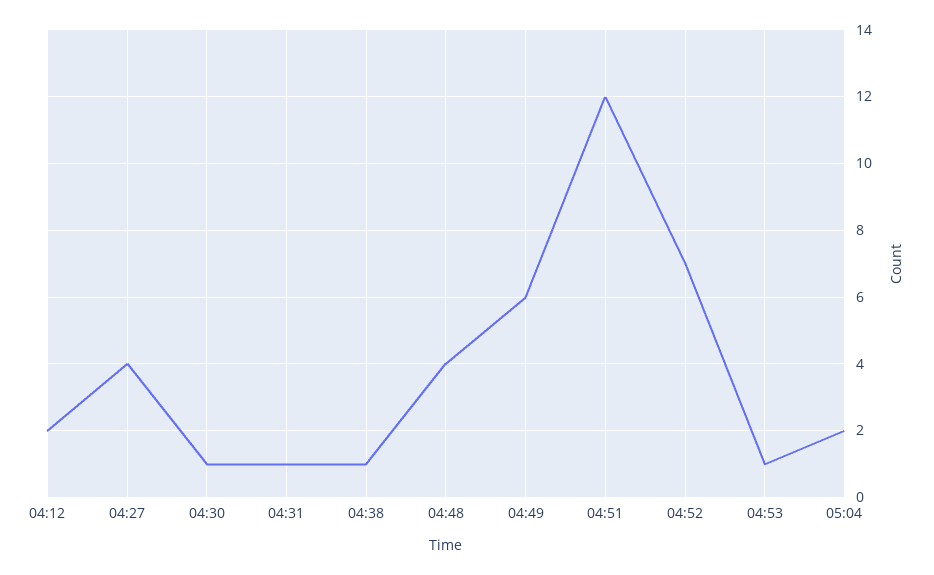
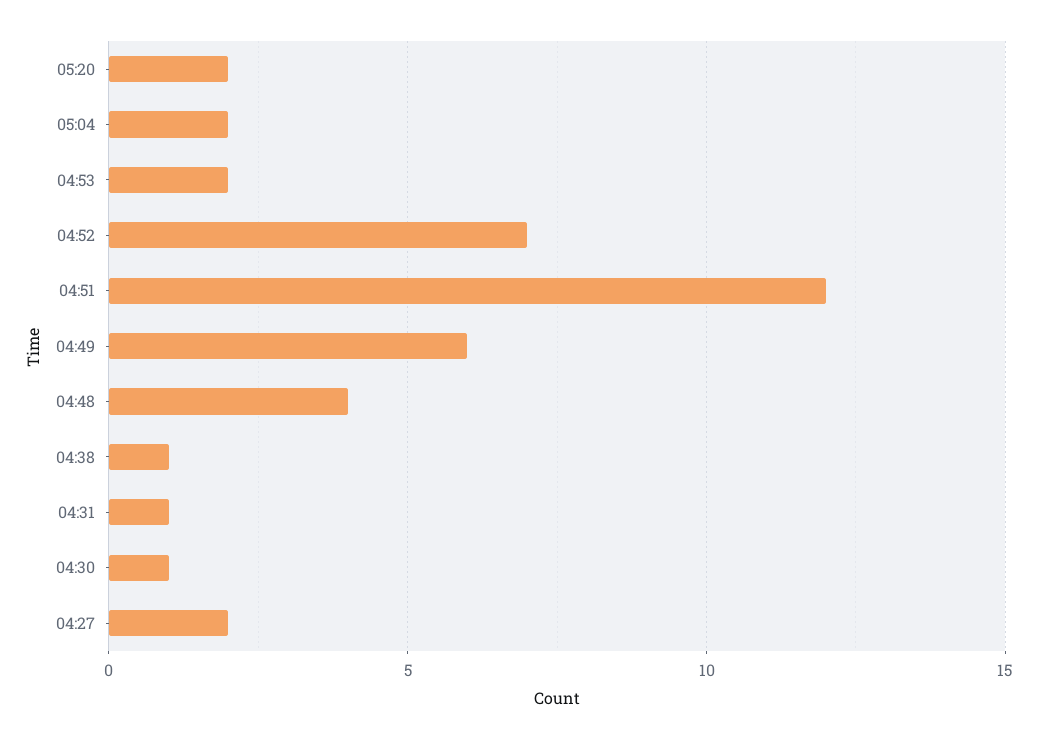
04:12: 2 -> none
04:27: 4 -> 2
04:53: 1 -> 2
05:20: none -> 2

